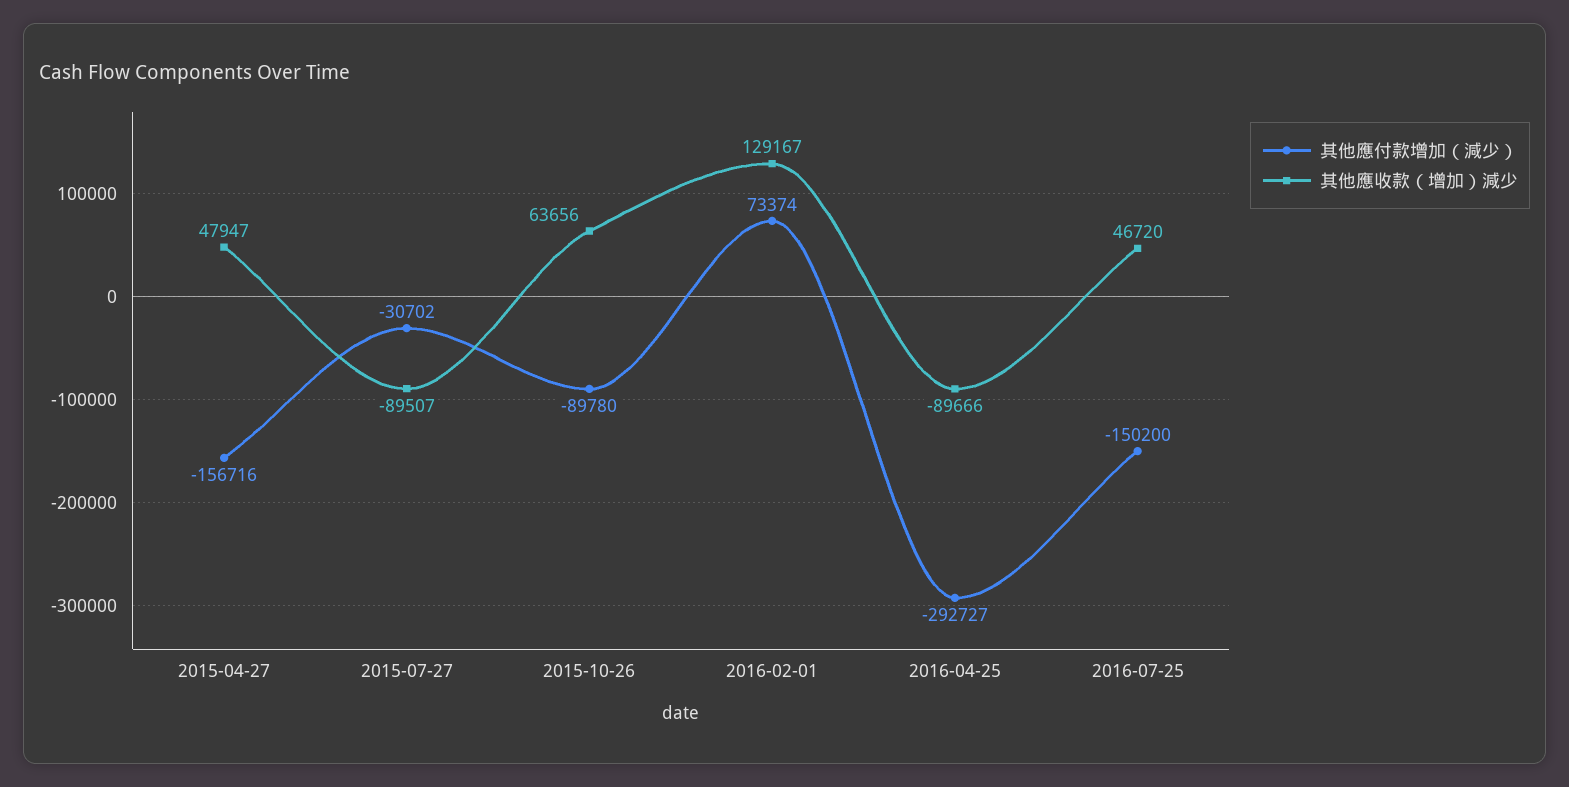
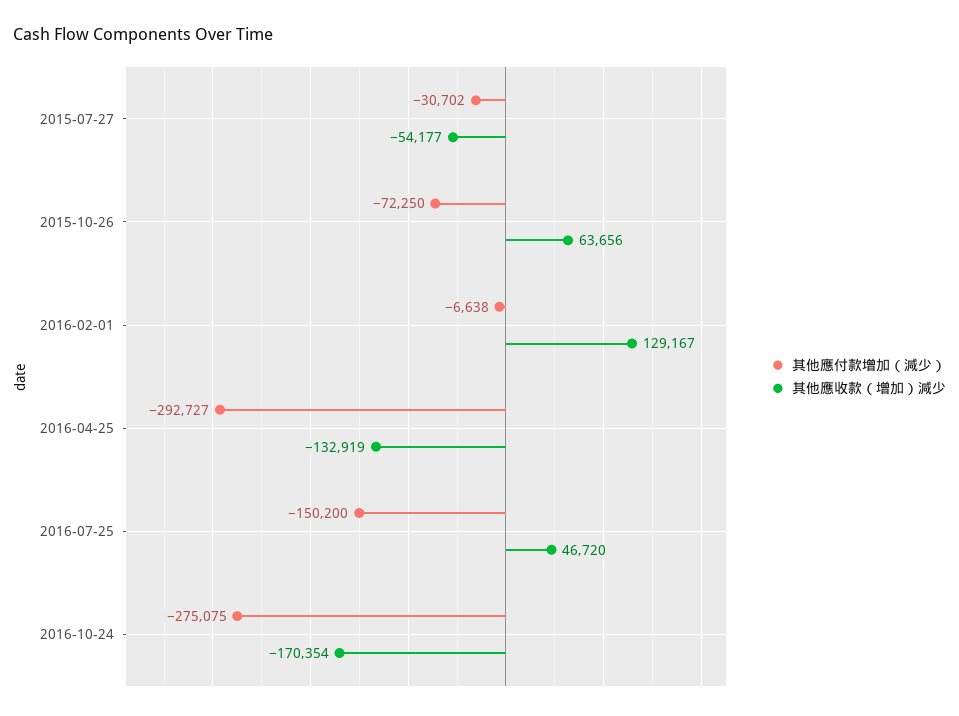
其他應付款增加（減少）, 2015-04-27: -156716 -> none
其他應收款（增加）減少, 2015-04-27: 47947 -> none
其他應收款（增加）減少, 2015-07-27: -89507 -> -54177
其他應付款增加（減少）, 2015-10-26: -89780 -> -72250
其他應付款增加（減少）, 2016-02-01: 73374 -> -6638
其他應收款（增加）減少, 2016-04-25: -89666 -> -132919
其他應付款增加（減少）, 2016-10-24: none -> -275075
其他應收款（增加）減少, 2016-10-24: none -> -170354

